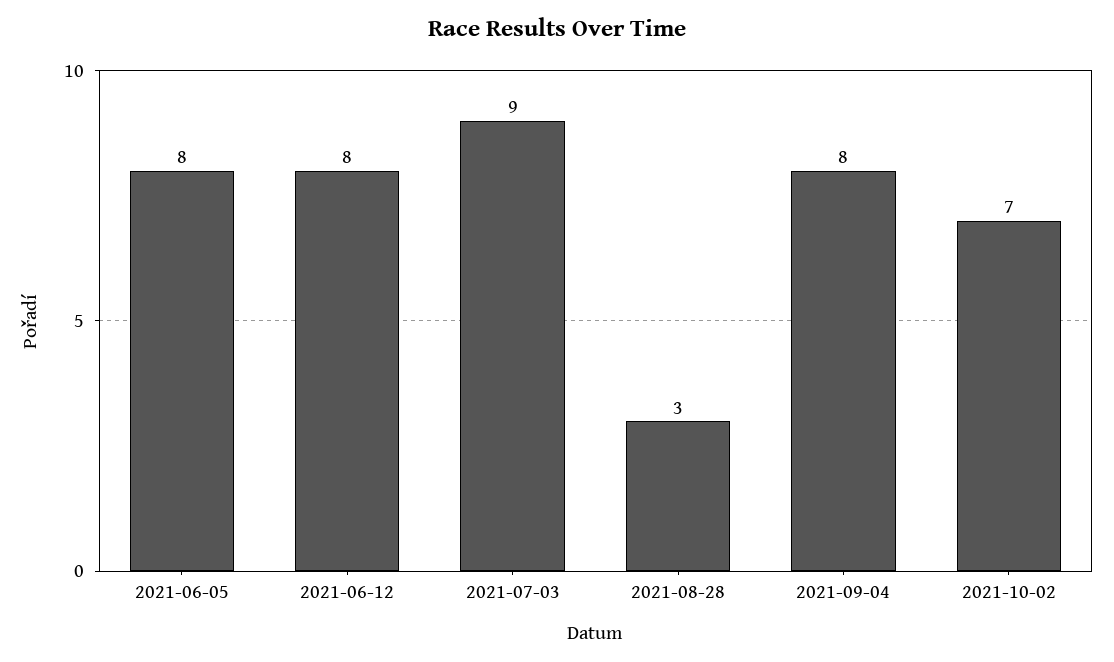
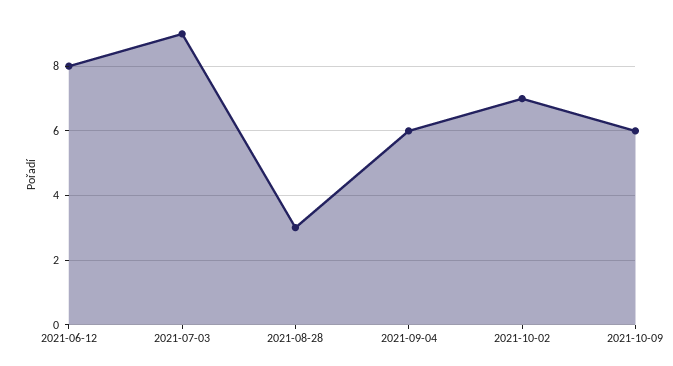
2021-06-05: 8 -> none
2021-09-04: 8 -> 6
2021-10-09: none -> 6

